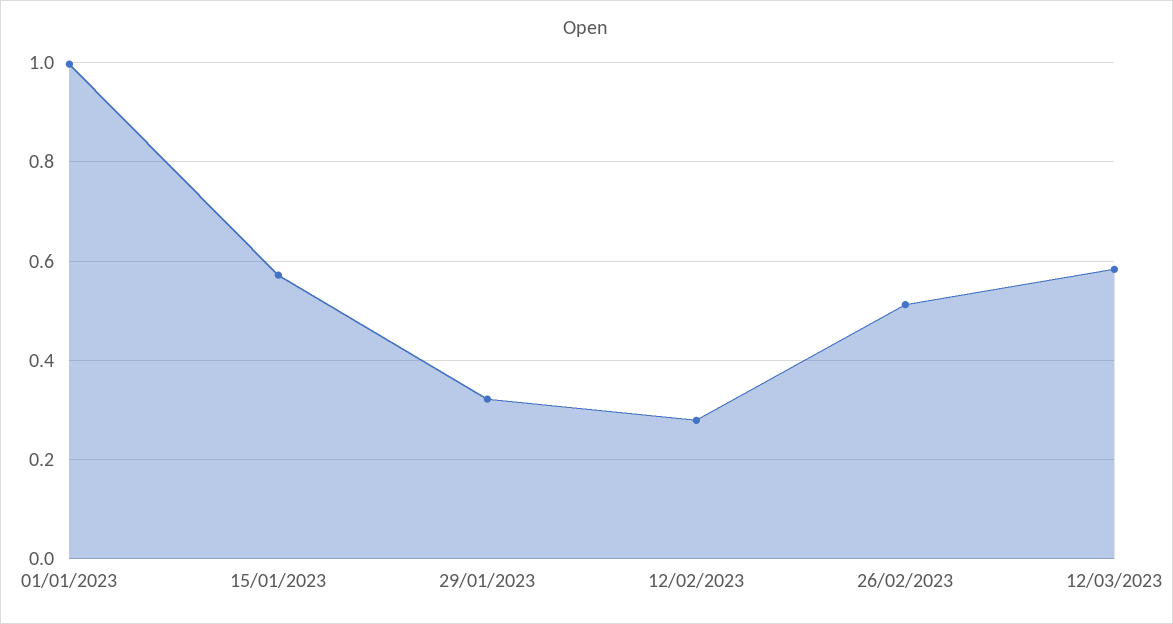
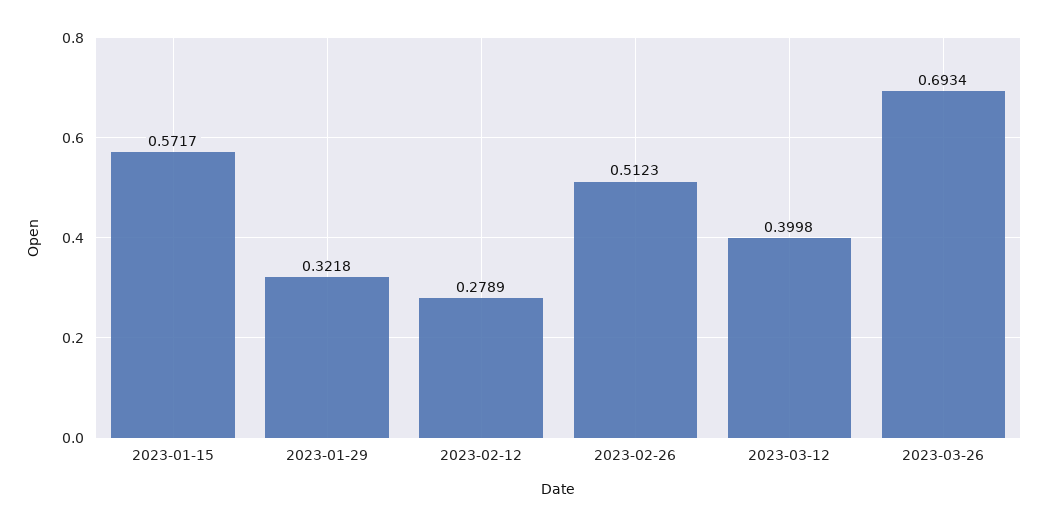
01/01/2023: 1 -> none
12/03/2023: 0.58 -> 0.3998
2023-03-26: none -> 0.6934

